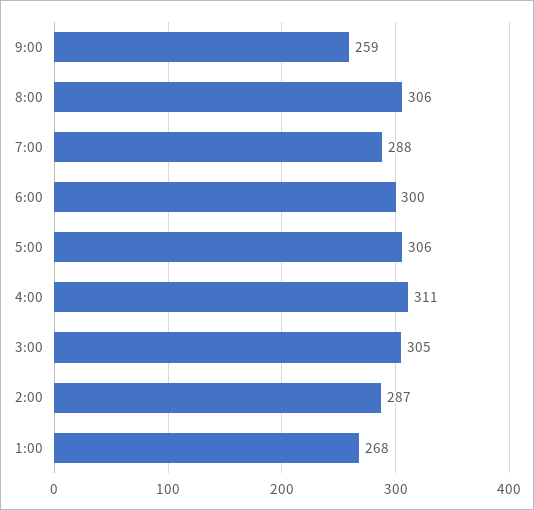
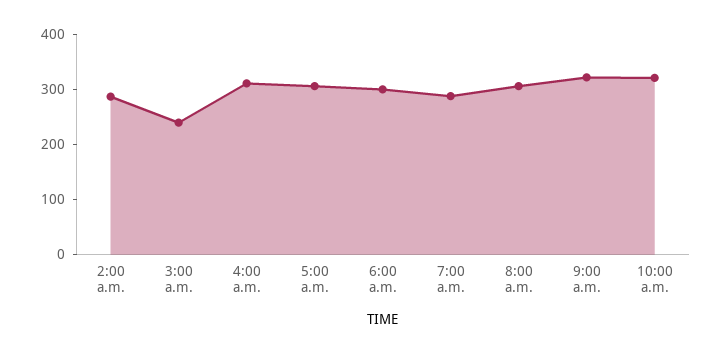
9:00: 259 -> 320
3:00: 305 -> 240
1:00: 268 -> none
10:00 a.m.: none -> 320

